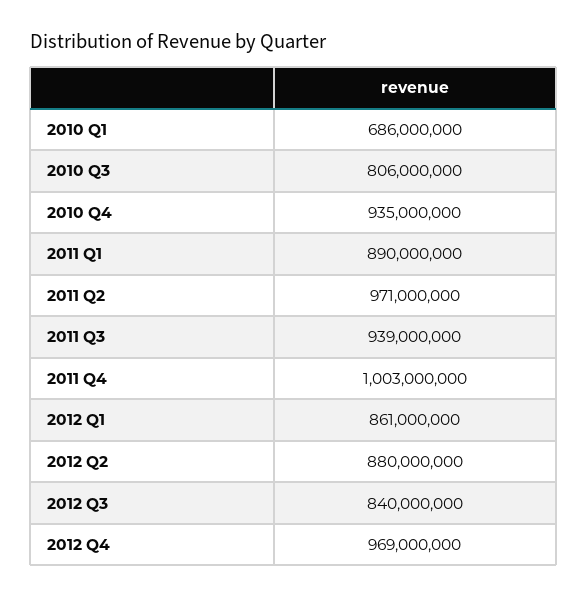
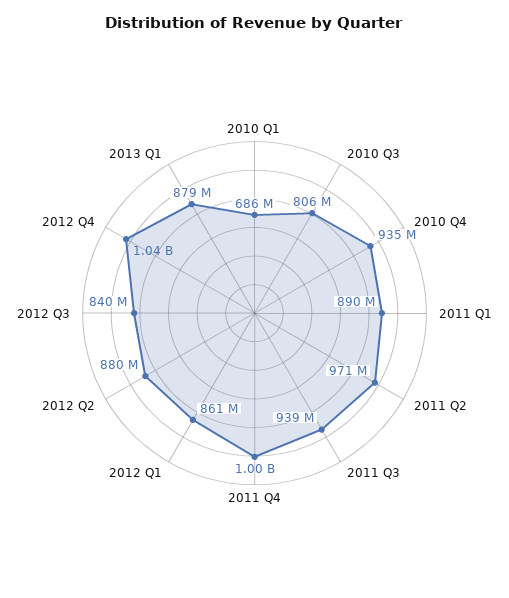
2012 Q4: 969000000 -> 1040000000
2013 Q1: none -> 879000000

